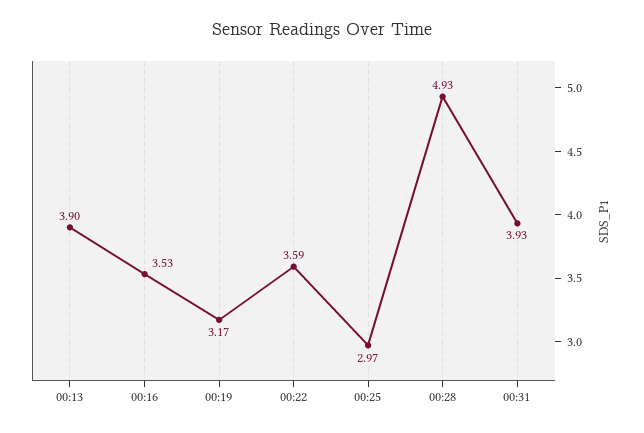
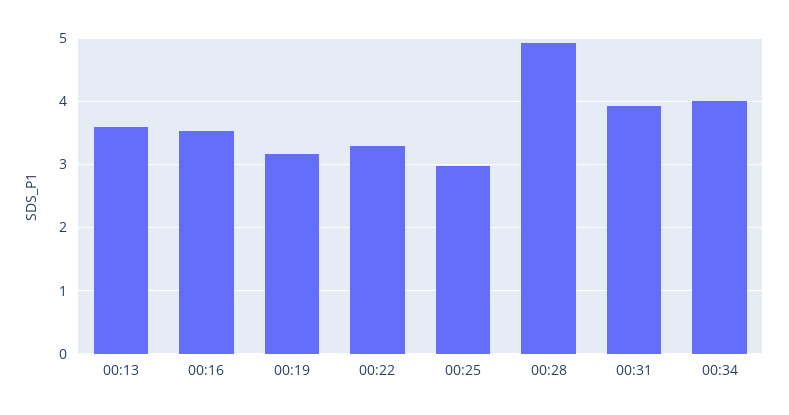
00:13: 3.9 -> 3.6
00:22: 3.59 -> 3.3
00:34: none -> 4

